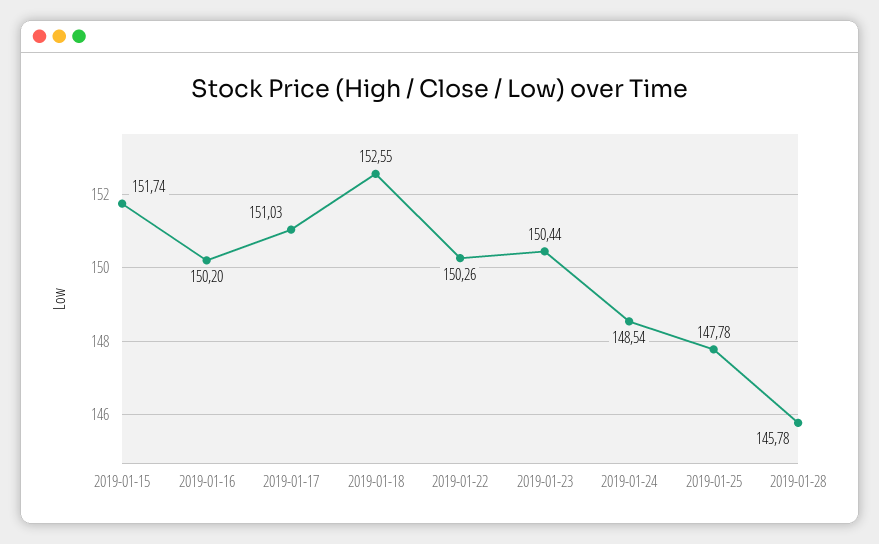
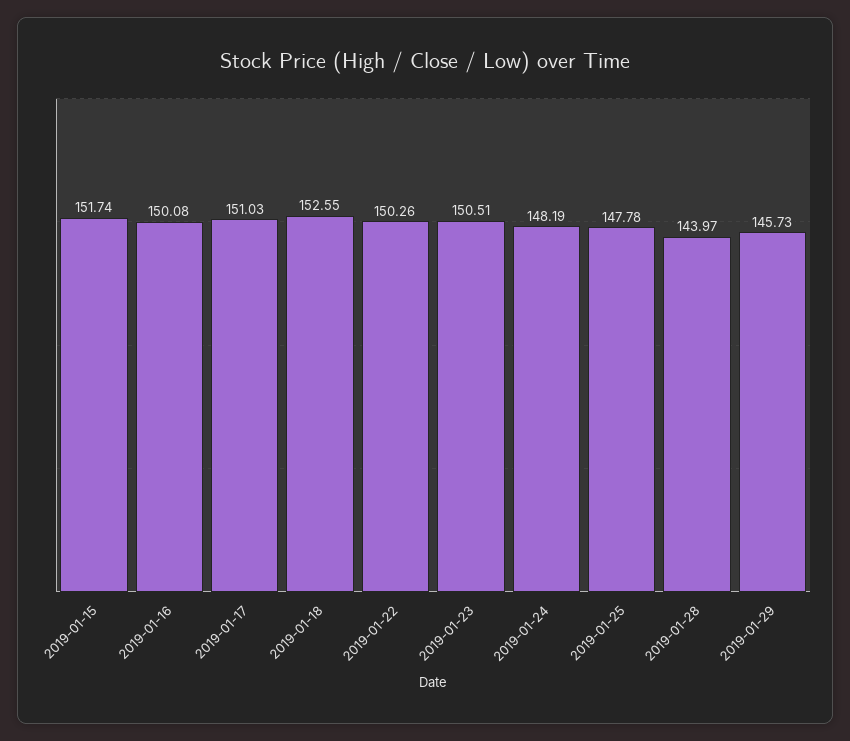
2019-01-16: 150.2 -> 150.08
2019-01-23: 150.44 -> 150.51
2019-01-24: 148.54 -> 148.19
2019-01-28: 145.78 -> 143.97
2019-01-29: none -> 145.73

